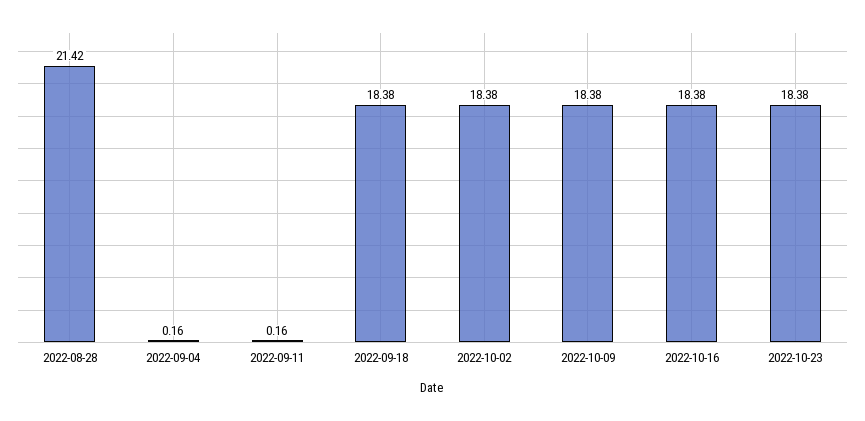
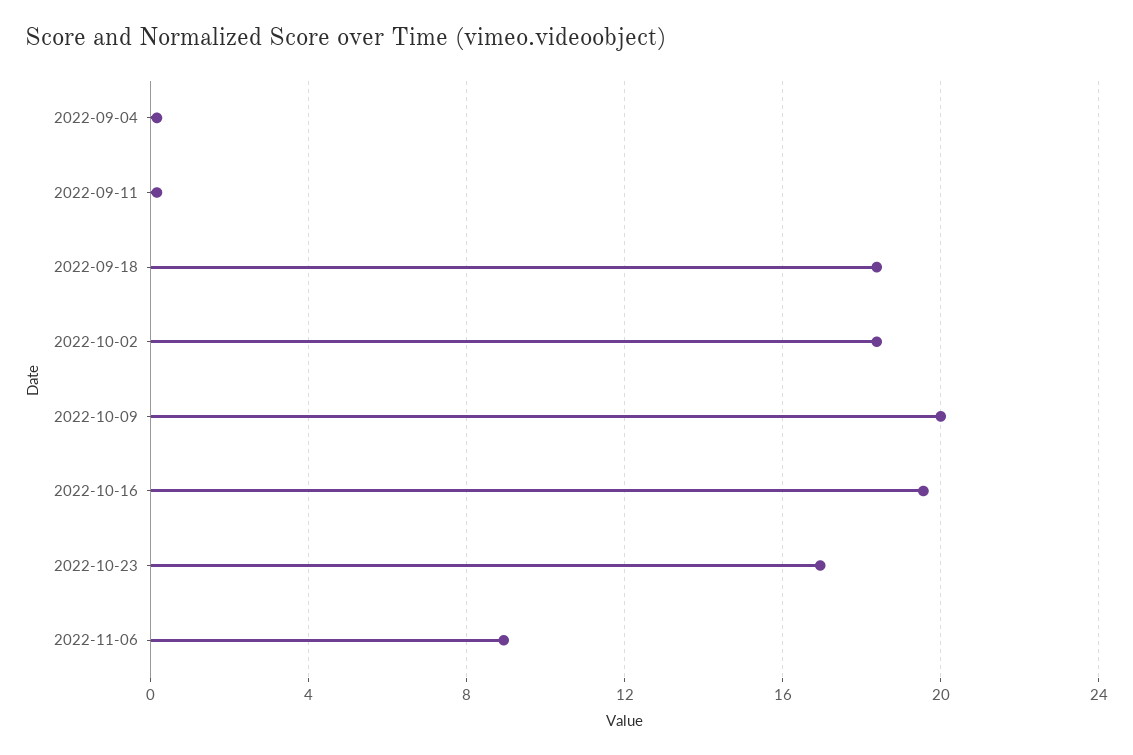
2022-08-28: 21.42 -> none
2022-10-09: 18.38 -> 20
2022-10-16: 18.38 -> 19.5
2022-10-23: 18.38 -> 17
2022-11-06: none -> 9

